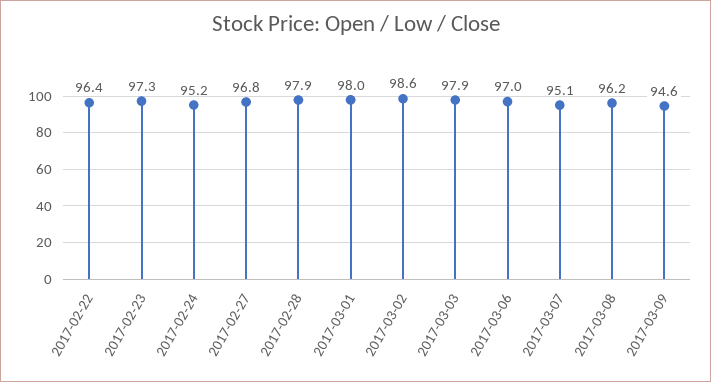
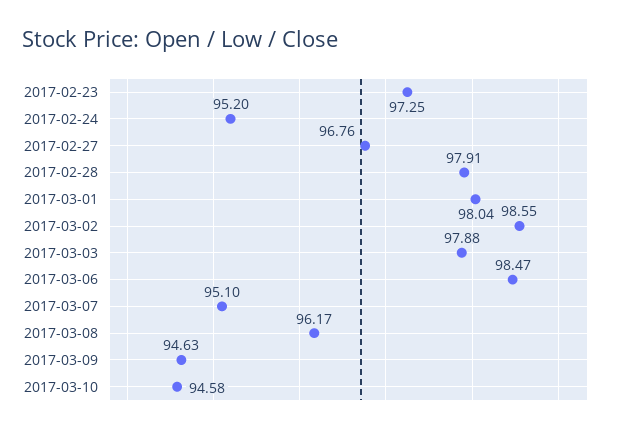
2017-02-22: 96.4 -> none
2017-03-06: 97 -> 98.47
2017-03-10: none -> 94.58

